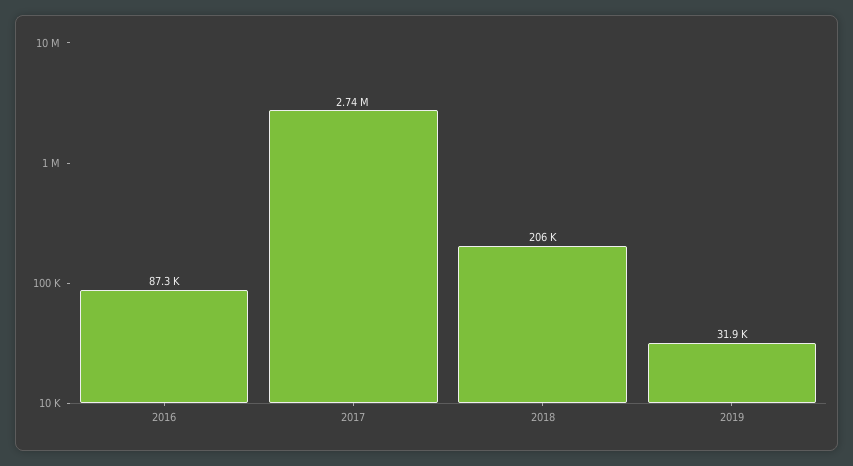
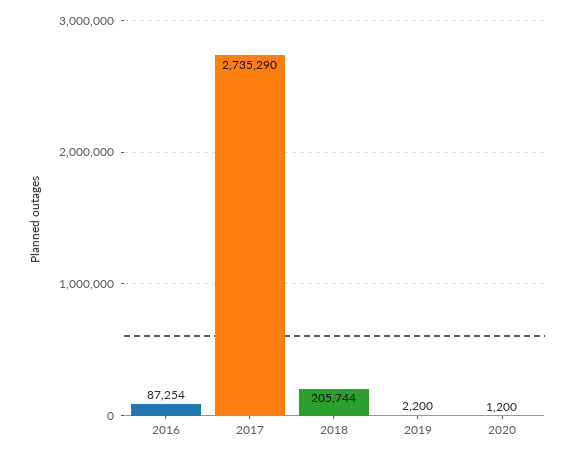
2019: 31900 -> 2200
2020: none -> 1200

